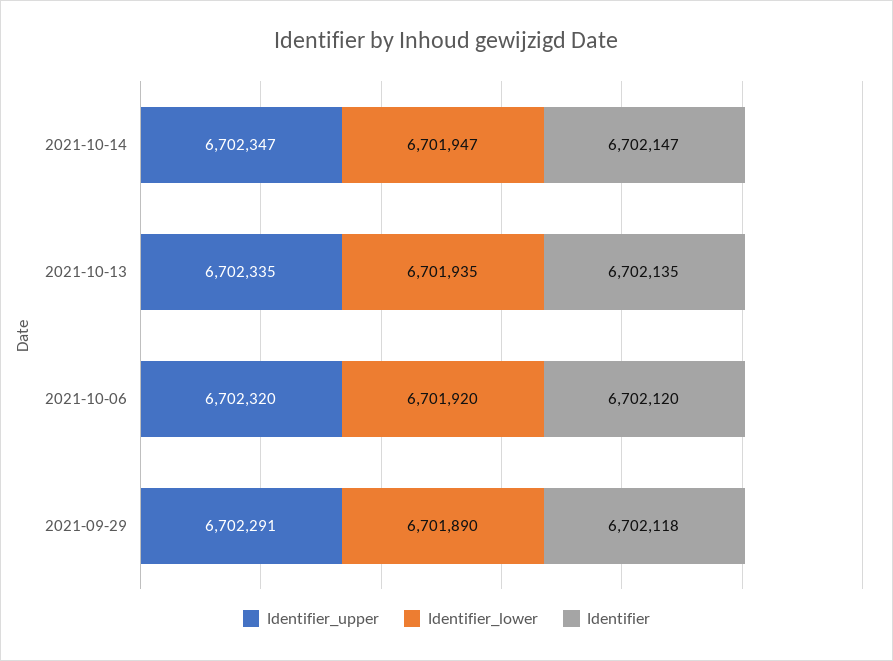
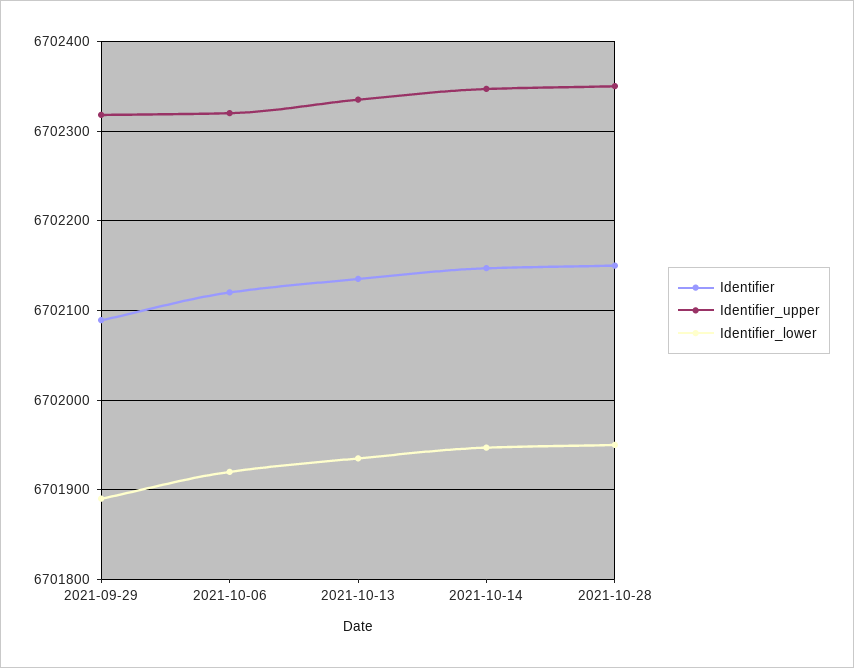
Identifier_upper, 2021-09-29: 6702291 -> 6702320
Identifier, 2021-09-29: 6702118 -> 6702090
Identifier, 2021-10-28: none -> 6702150
Identifier_upper, 2021-10-28: none -> 6702350
Identifier_lower, 2021-10-28: none -> 6701950

